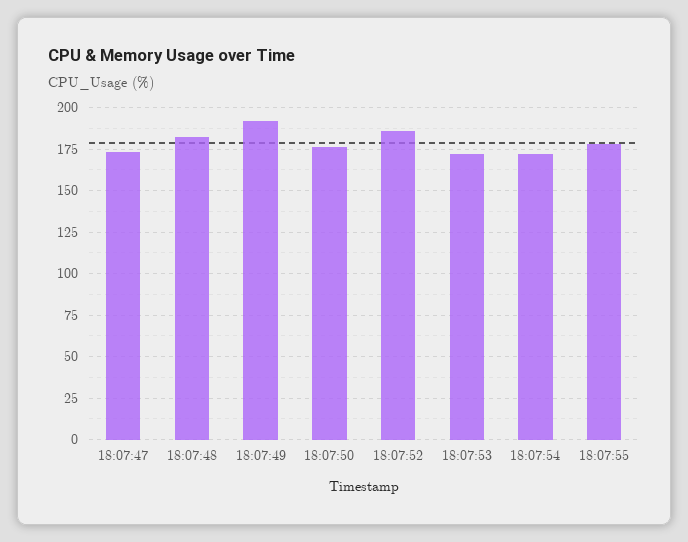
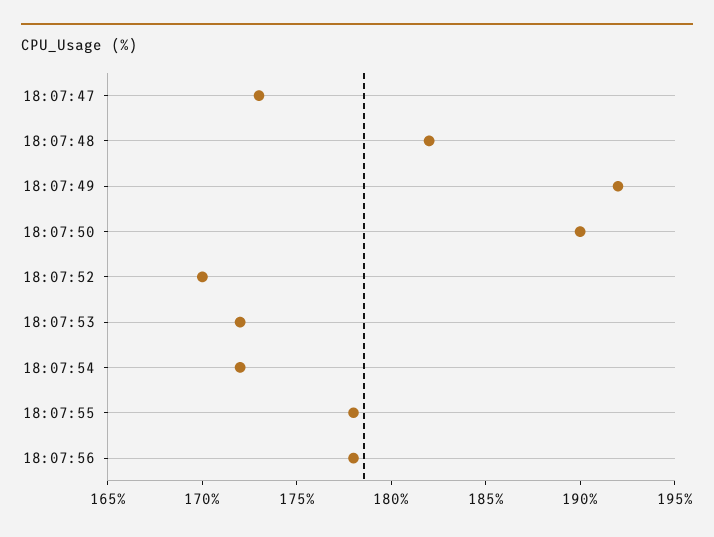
18:07:50: 175 -> 190
18:07:52: 185 -> 170
18:07:56: none -> 178

